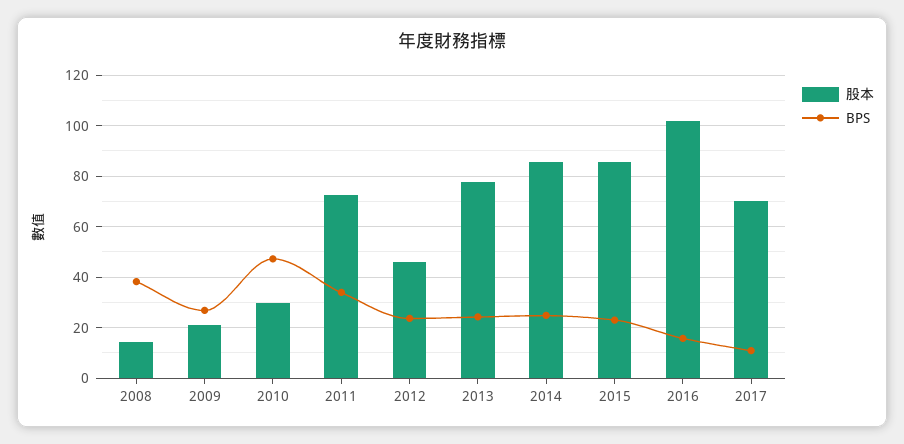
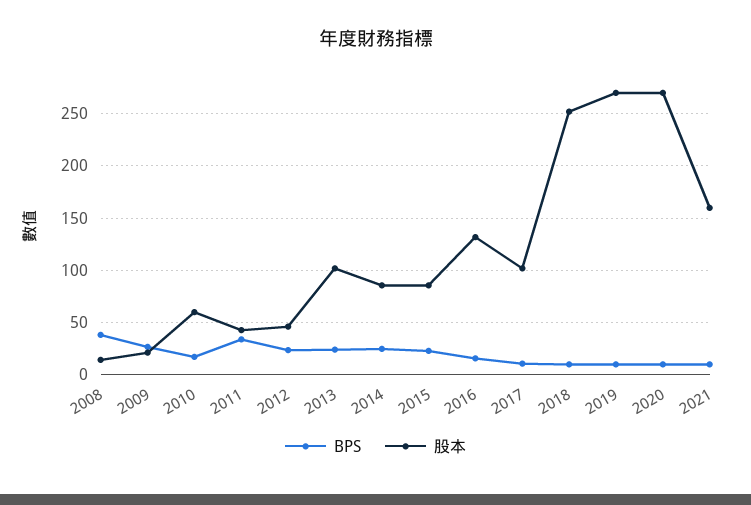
股本, 2010: 30 -> 60
BPS, 2010: 47.5 -> 20
股本, 2011: 72.5 -> 40
股本, 2013: 77.5 -> 100
股本, 2016: 102.5 -> 130
股本, 2017: 70 -> 100
BPS, 2018: none -> 10
股本, 2018: none -> 250
BPS, 2019: none -> 10
股本, 2019: none -> 270
BPS, 2020: none -> 10
股本, 2020: none -> 270
BPS, 2021: none -> 10
股本, 2021: none -> 160

